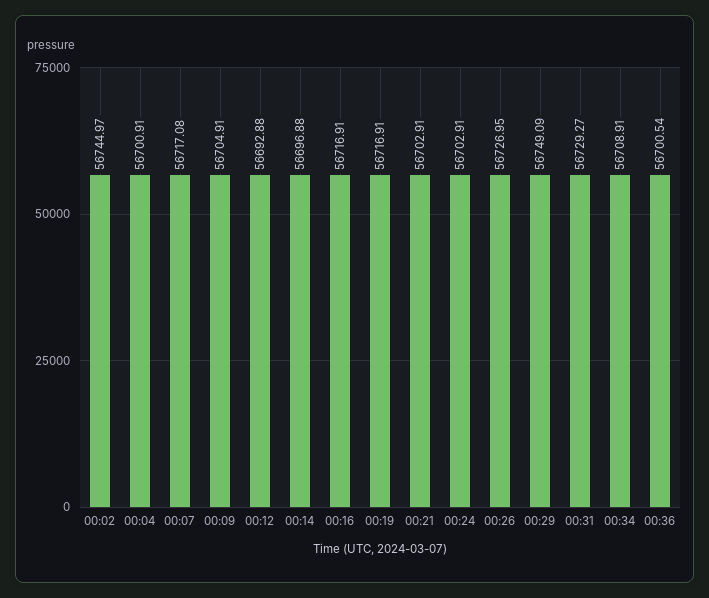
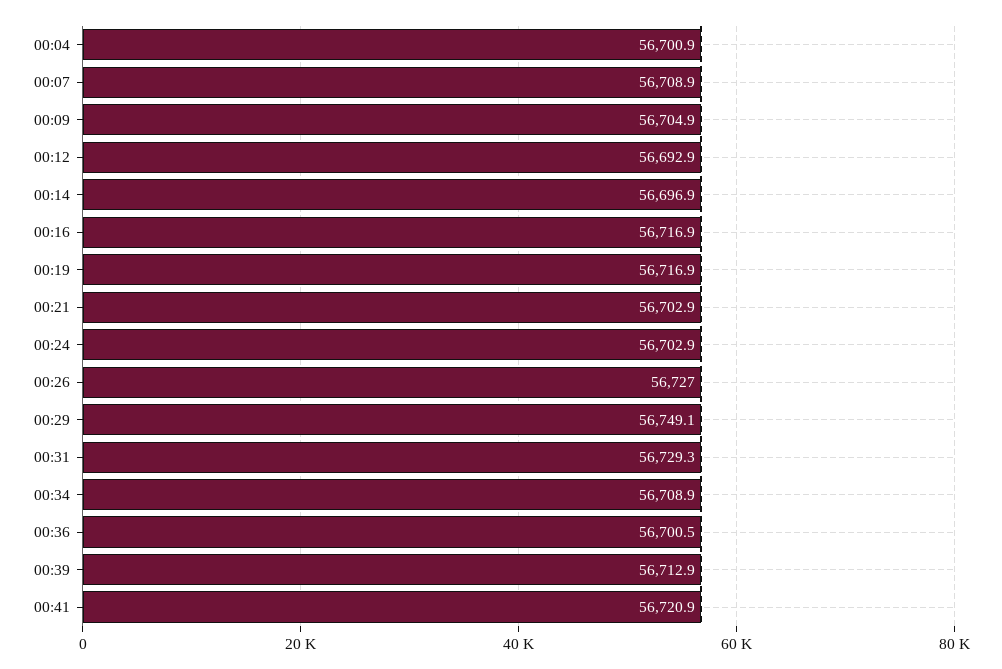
00:02: 56744.97 -> none
00:07: 56717.08 -> 56708.9
00:39: none -> 56712.9
00:41: none -> 56720.9

